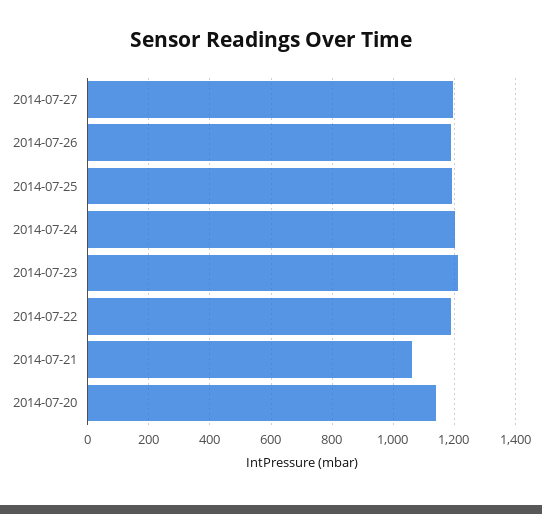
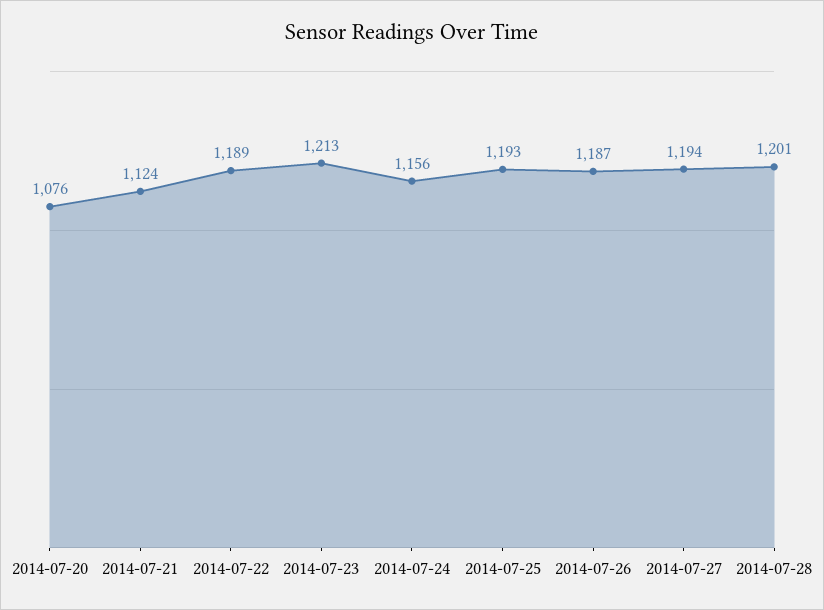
2014-07-24: 1200 -> 1156
2014-07-21: 1060 -> 1124
2014-07-20: 1140 -> 1076
2014-07-28: none -> 1201

